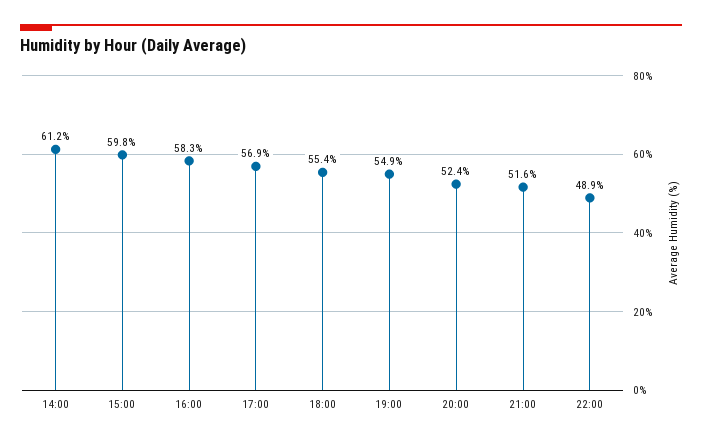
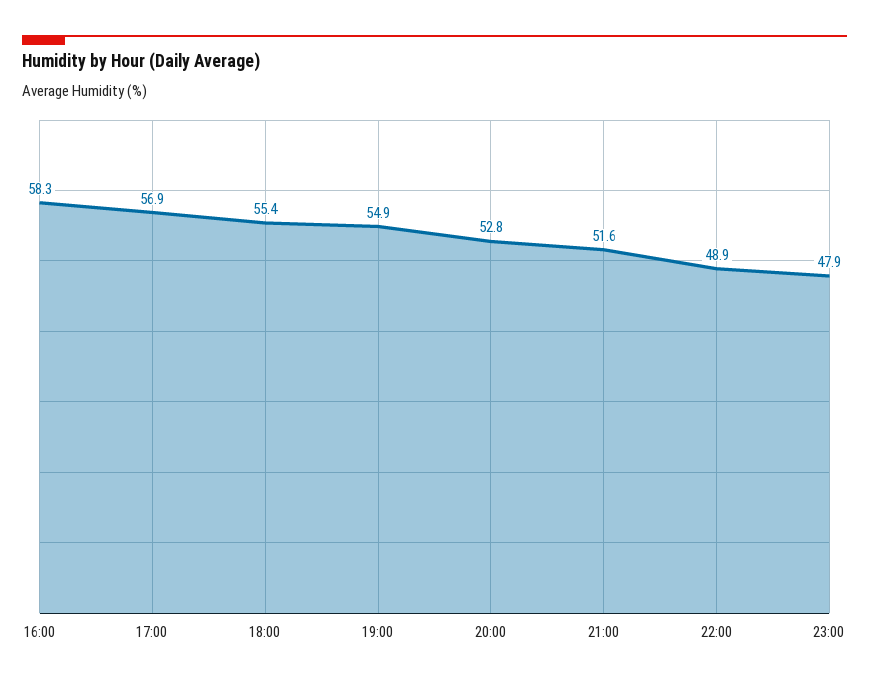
14:00: 61.2 -> none
15:00: 59.8 -> none
20:00: 52.4 -> 52.8
23:00: none -> 47.9

